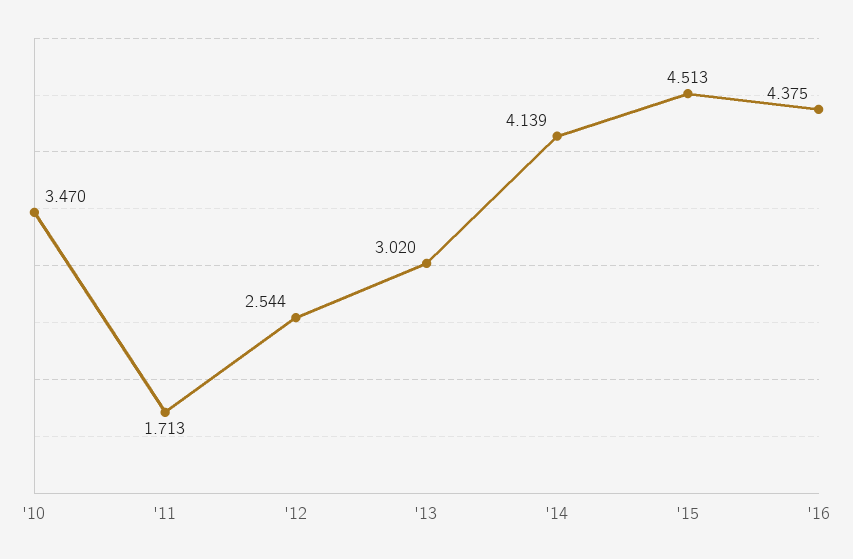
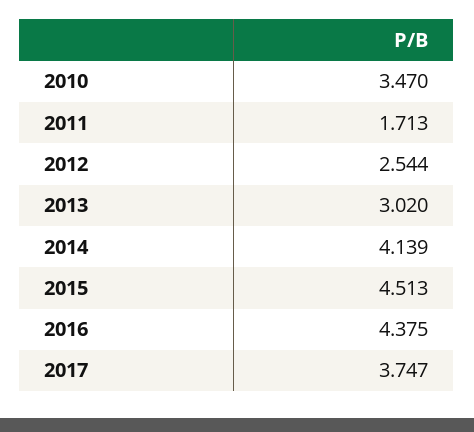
2017: none -> 3.747

